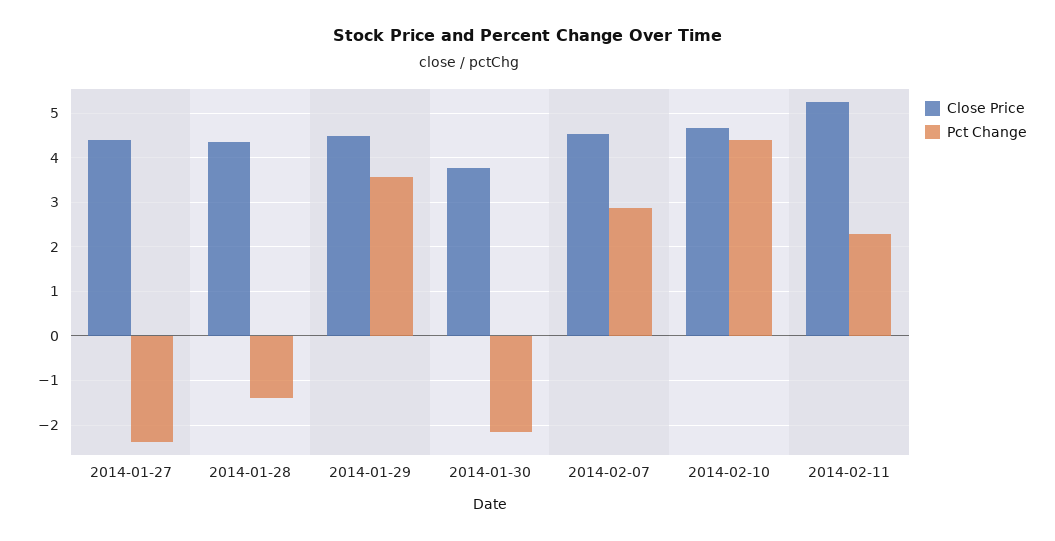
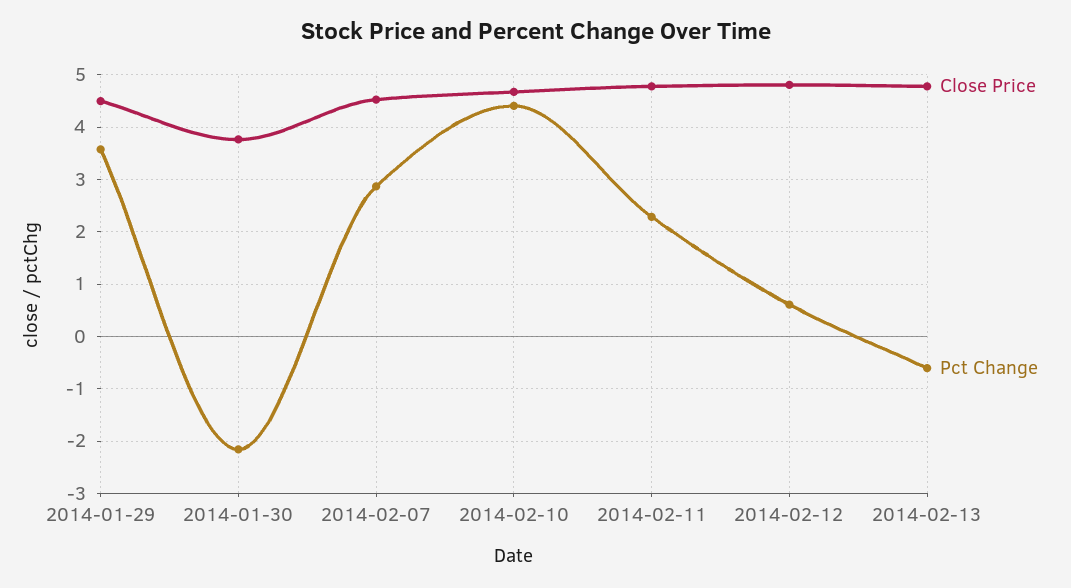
Close Price, 2014-01-27: 4.4 -> none
Pct Change, 2014-01-27: -2.4 -> none
Close Price, 2014-01-28: 4.4 -> none
Pct Change, 2014-01-28: -1.4 -> none
Close Price, 2014-02-11: 5.2 -> 4.8
Close Price, 2014-02-12: none -> 4.8
Pct Change, 2014-02-12: none -> 0.6
Close Price, 2014-02-13: none -> 4.8
Pct Change, 2014-02-13: none -> -0.6

